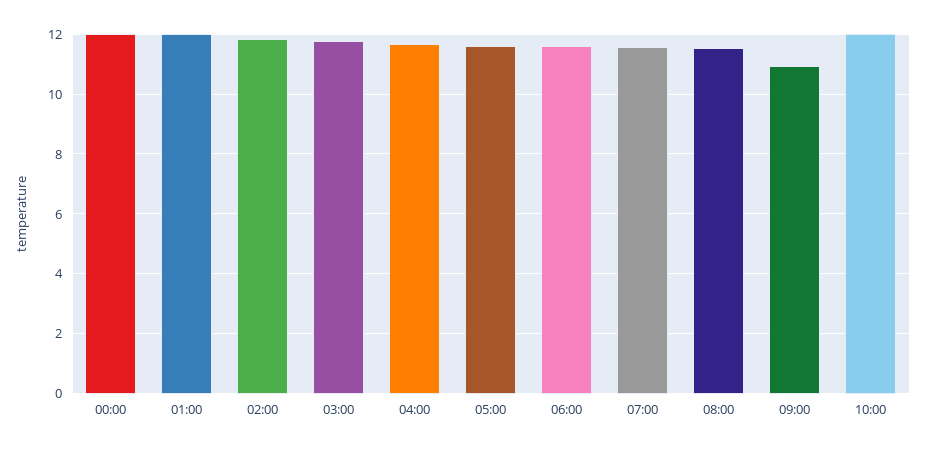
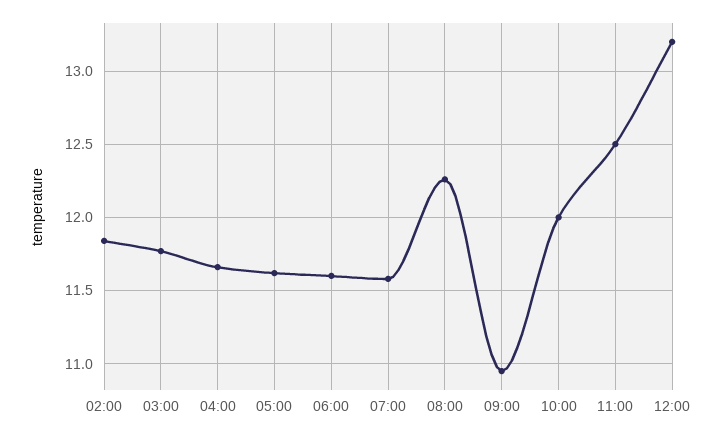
00:00: 12 -> none
01:00: 12 -> none
08:00: 11.5 -> 12.25
11:00: none -> 12.5
12:00: none -> 13.2

